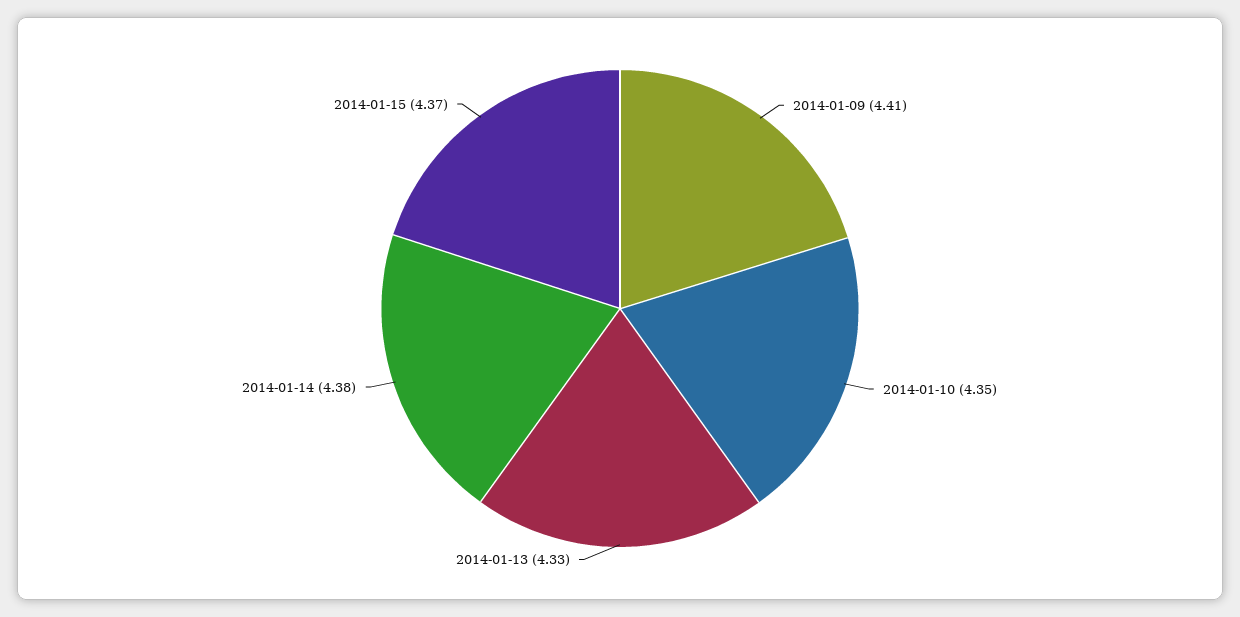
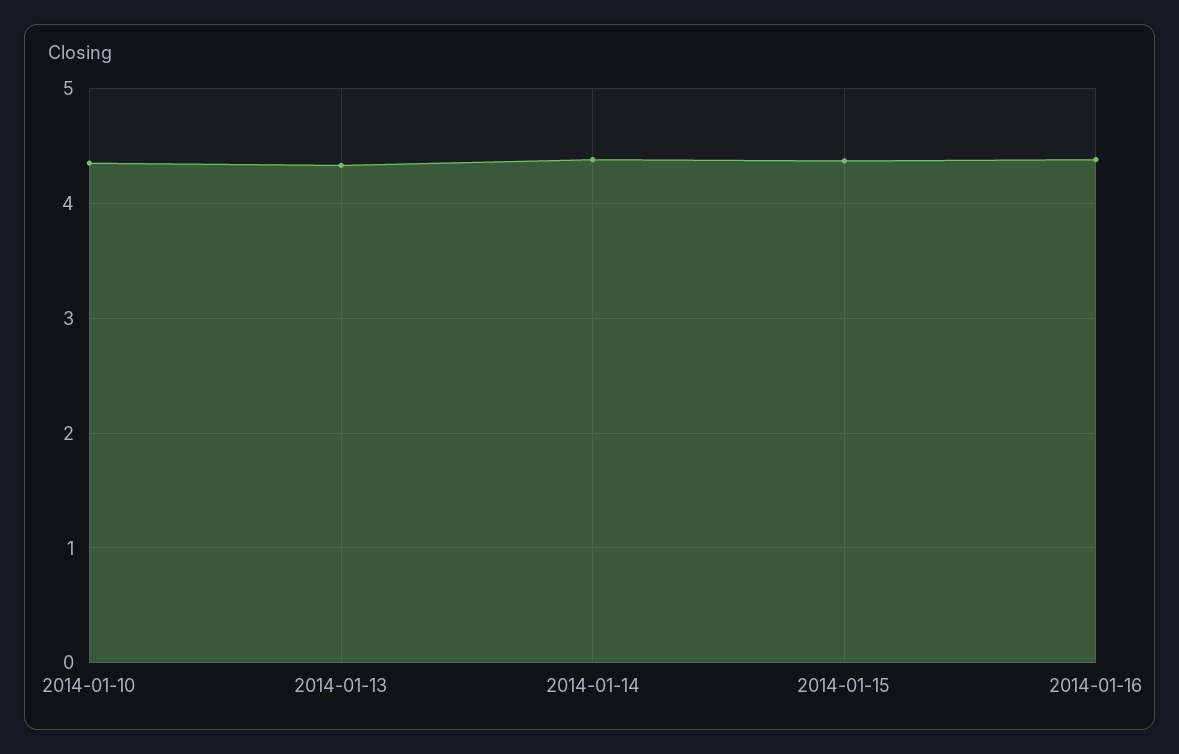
2014-01-09: 4.41 -> none
2014-01-16: none -> 4.4

